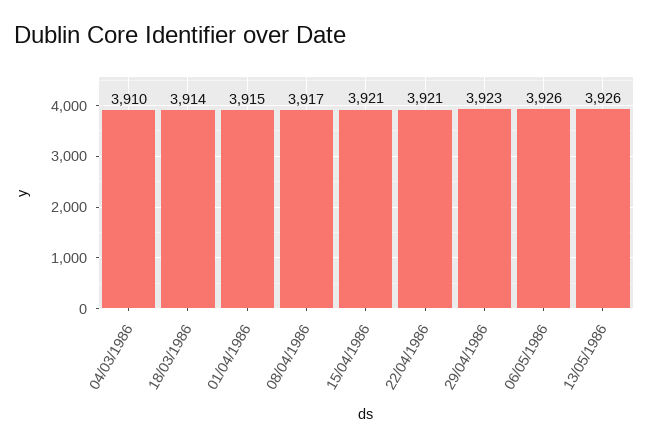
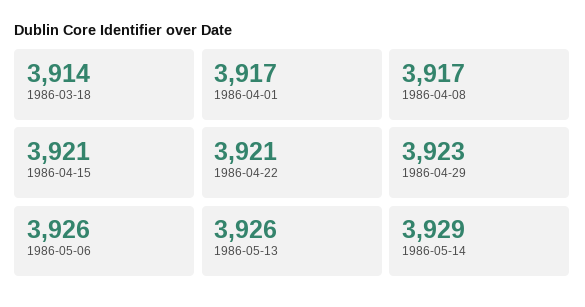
04/03/1986: 3910 -> none
01/04/1986: 3915 -> 3917
1986-05-14: none -> 3929

